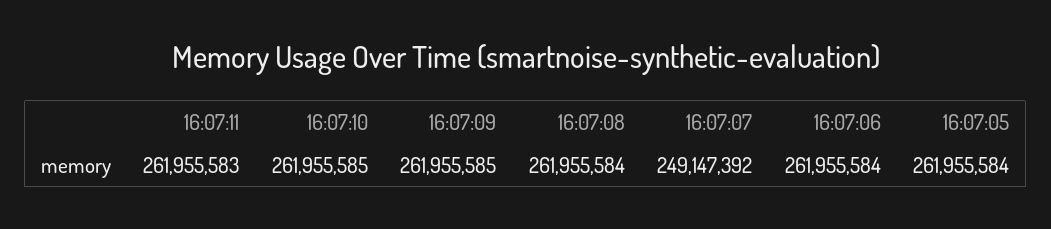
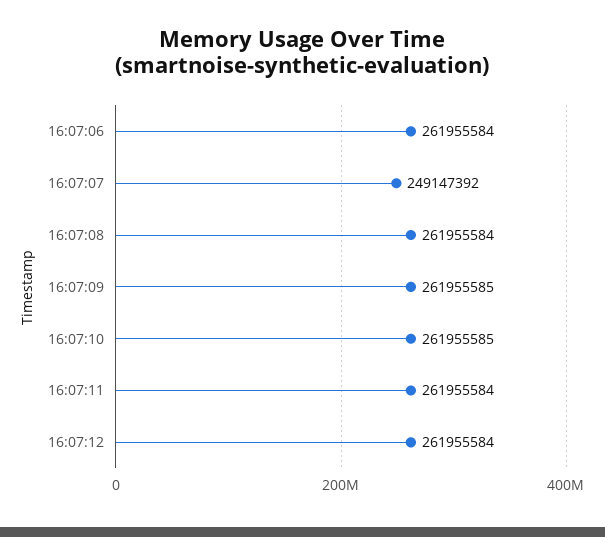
16:07:11: 261955583 -> 261955584
16:07:05: 261955584 -> none
16:07:12: none -> 261955584

